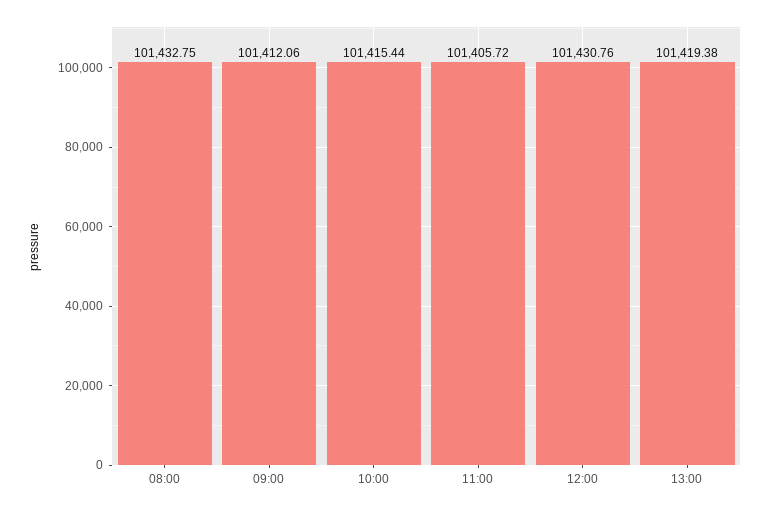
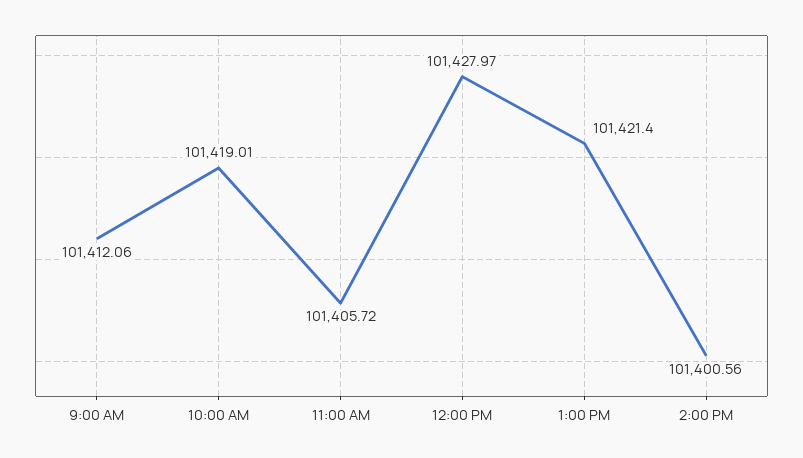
08:00: 101432.75 -> none
10:00: 101415.44 -> 101419.01
12:00: 101430.76 -> 101427.97
13:00: 101419.38 -> 101421.4
2:00 PM: none -> 101400.56

